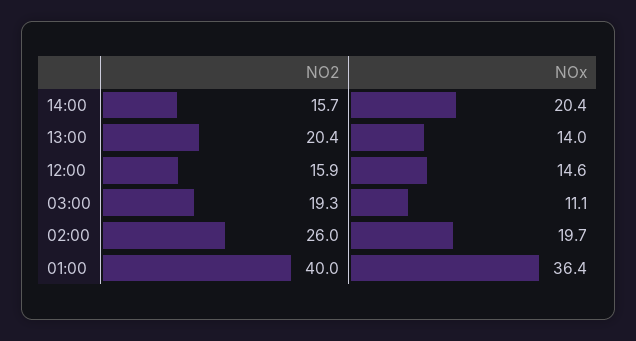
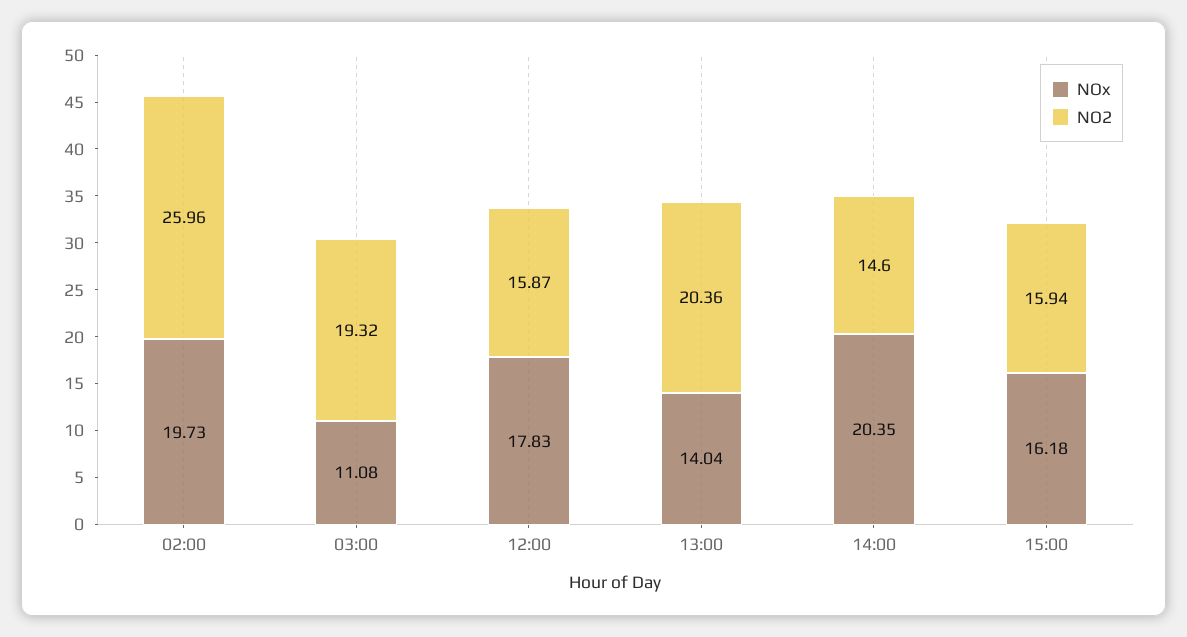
NO2, 14:00: 15.7 -> 14.6
NOx, 12:00: 14.6 -> 17.83
NO2, 01:00: 40 -> none
NOx, 01:00: 36.4 -> none
NOx, 15:00: none -> 16.18
NO2, 15:00: none -> 15.94

